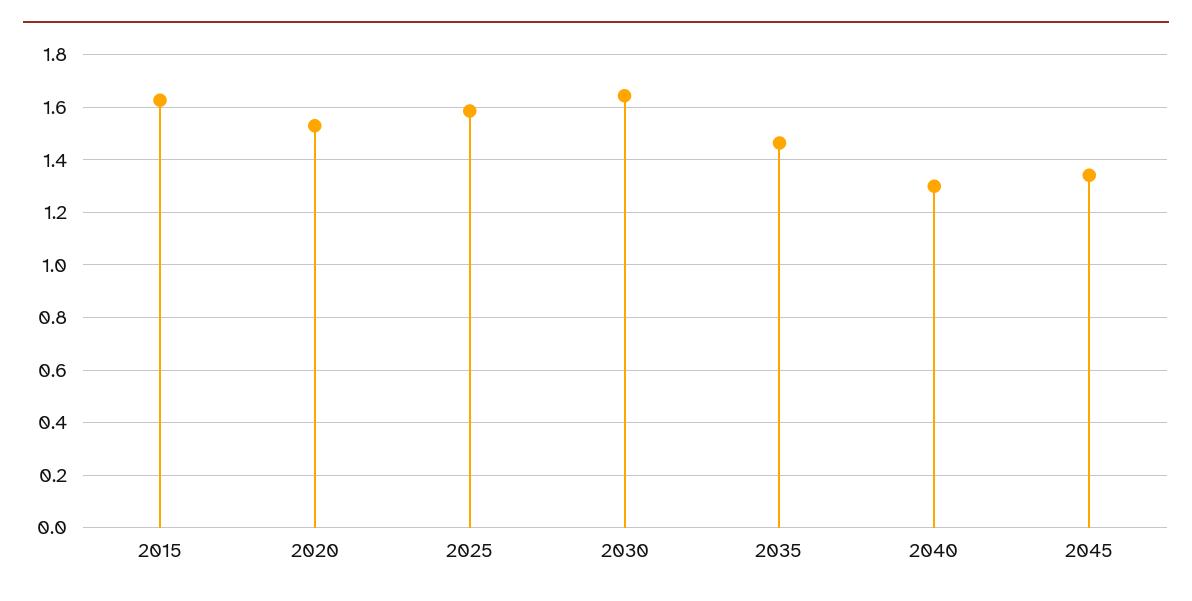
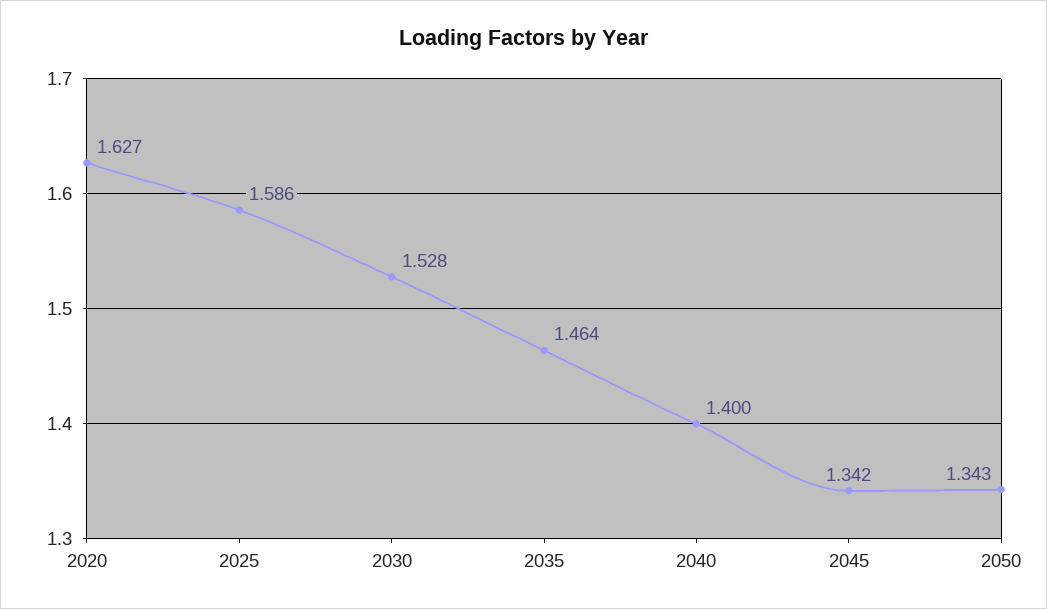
2015: 1.625 -> none
2020: 1.525 -> 1.627
2030: 1.65 -> 1.528
2040: 1.3 -> 1.4
2050: none -> 1.343

